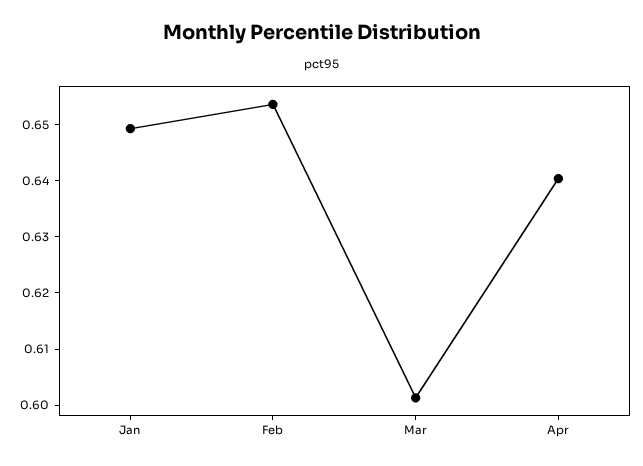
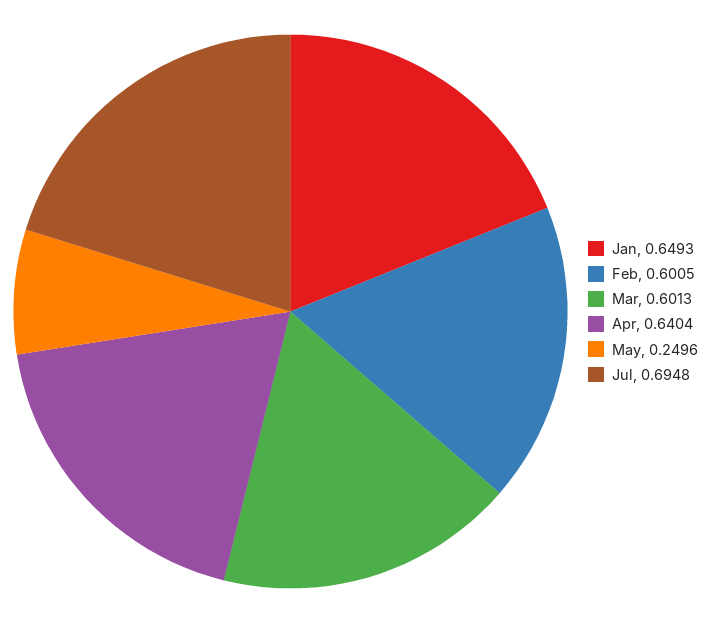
Feb: 0.654 -> 0.6005
May: none -> 0.2496
Jul: none -> 0.6948

